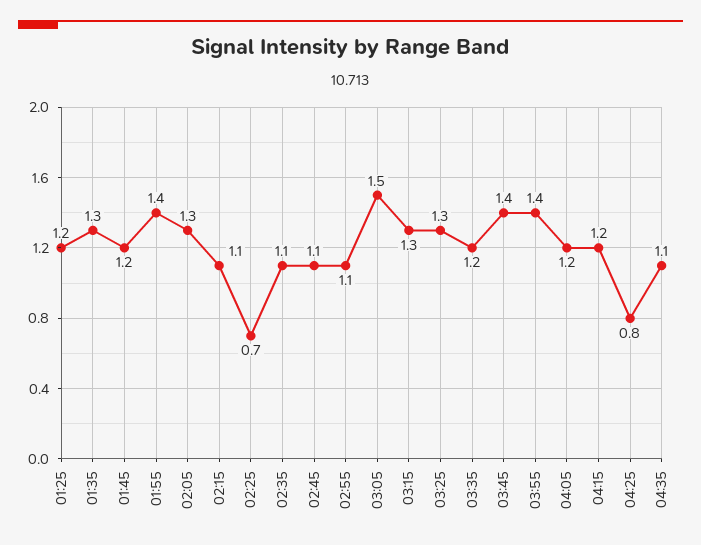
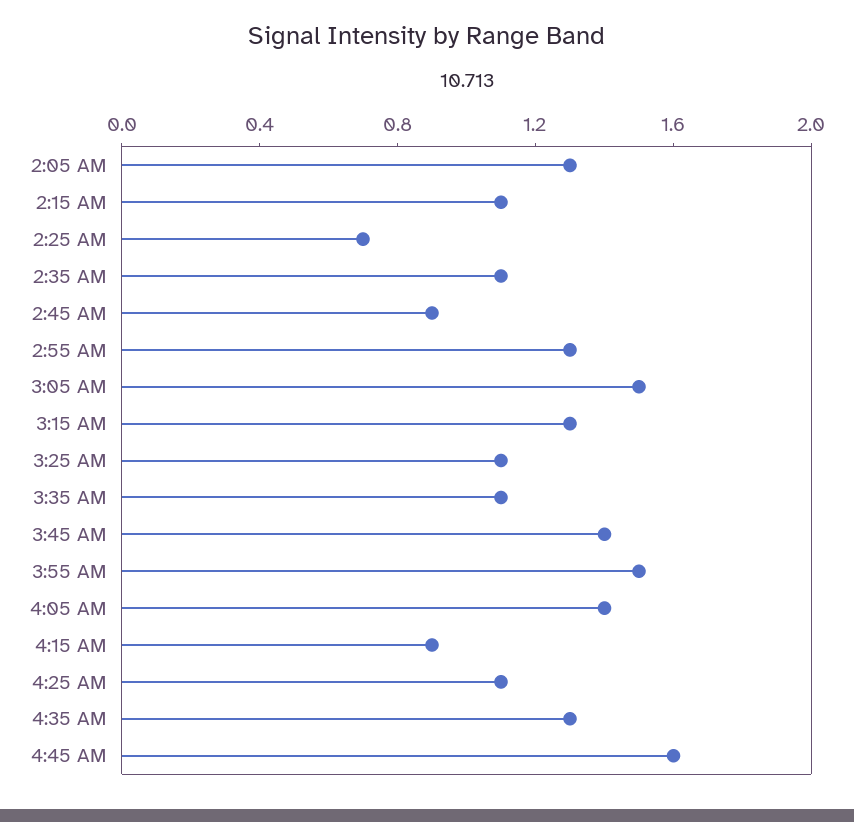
01:25: 1.2 -> none
01:35: 1.3 -> none
01:45: 1.2 -> none
01:55: 1.4 -> none
02:45: 1.1 -> 0.9
02:55: 1.1 -> 1.3
03:25: 1.3 -> 1.1
03:35: 1.2 -> 1.1
03:55: 1.4 -> 1.5
04:05: 1.2 -> 1.4
04:15: 1.2 -> 0.9
04:25: 0.8 -> 1.1
04:35: 1.1 -> 1.3
4:45 AM: none -> 1.6

